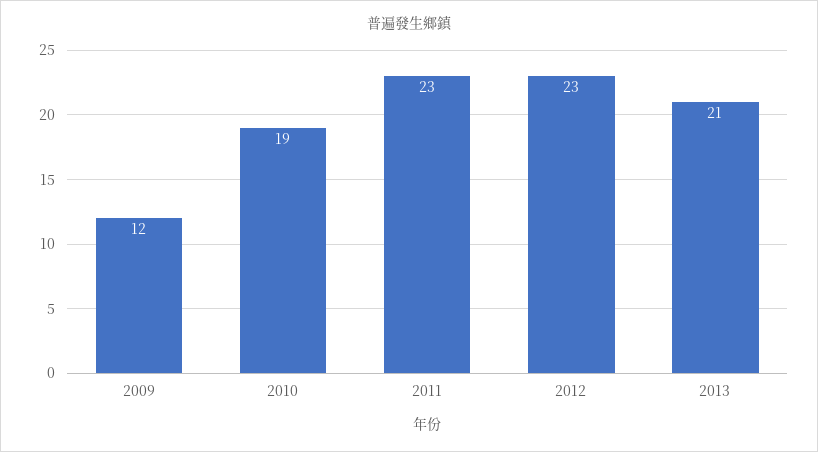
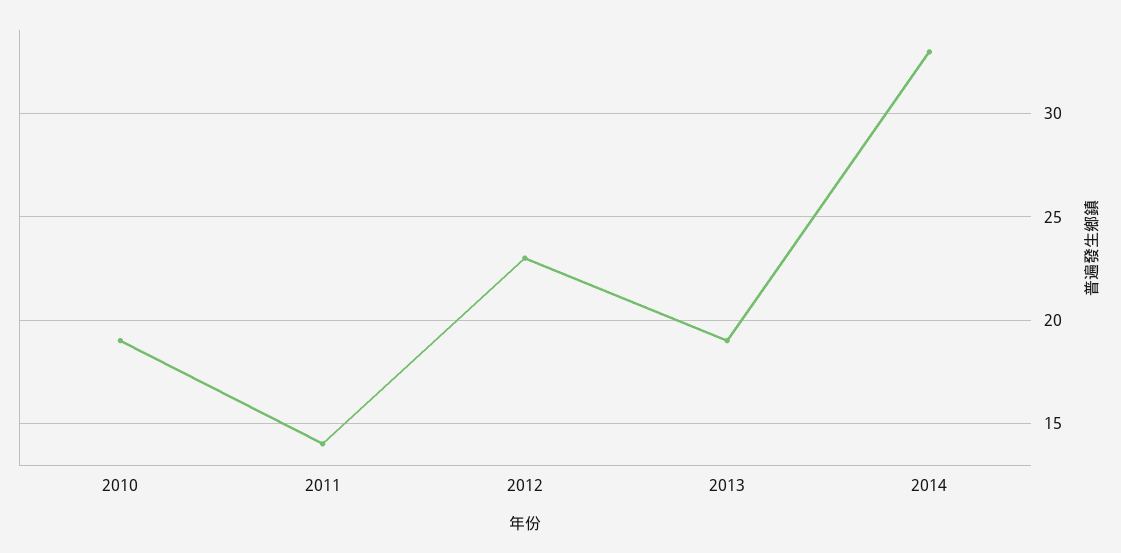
2009: 12 -> none
2011: 23 -> 14
2013: 21 -> 19
2014: none -> 33

